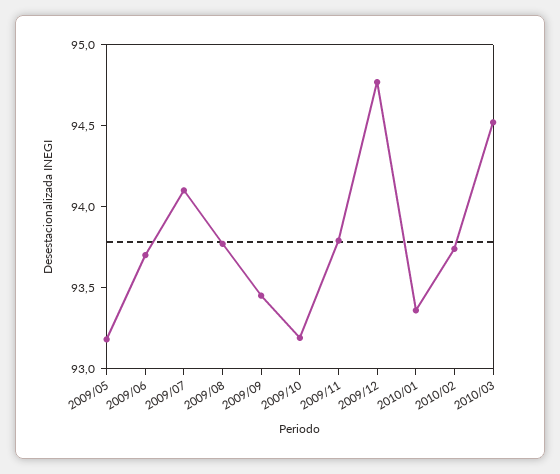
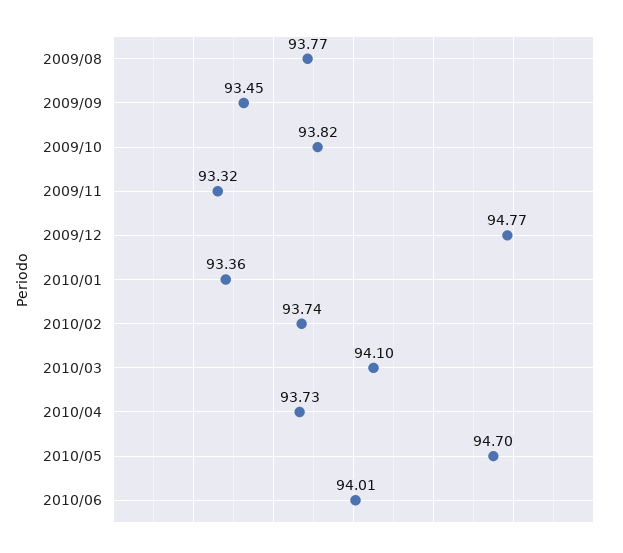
2009/05: 93.2 -> none
2009/06: 93.7 -> none
2009/07: 94.1 -> none
2009/10: 93.2 -> 93.82
2009/11: 93.8 -> 93.32
2010/03: 94.5 -> 94.1
2010/04: none -> 93.73
2010/05: none -> 94.7
2010/06: none -> 94.01

